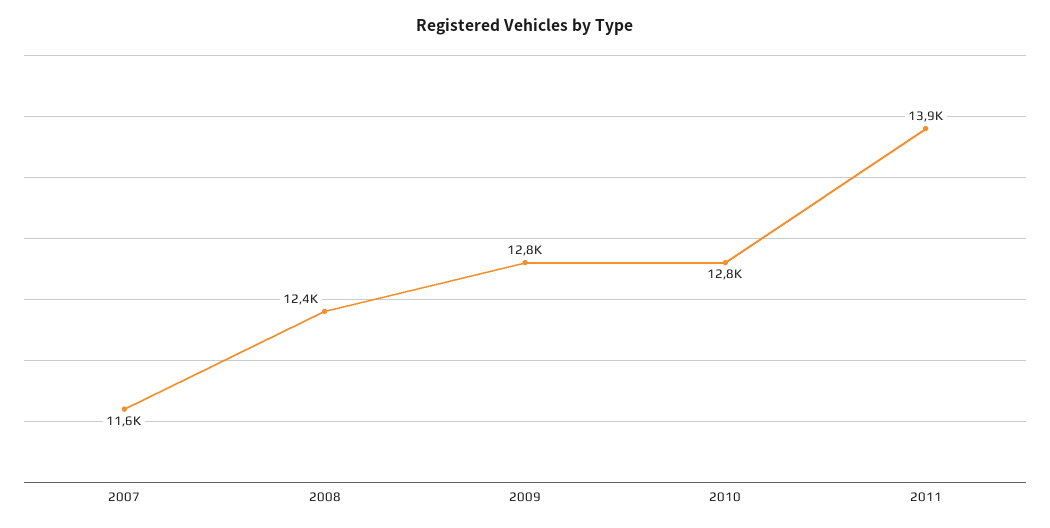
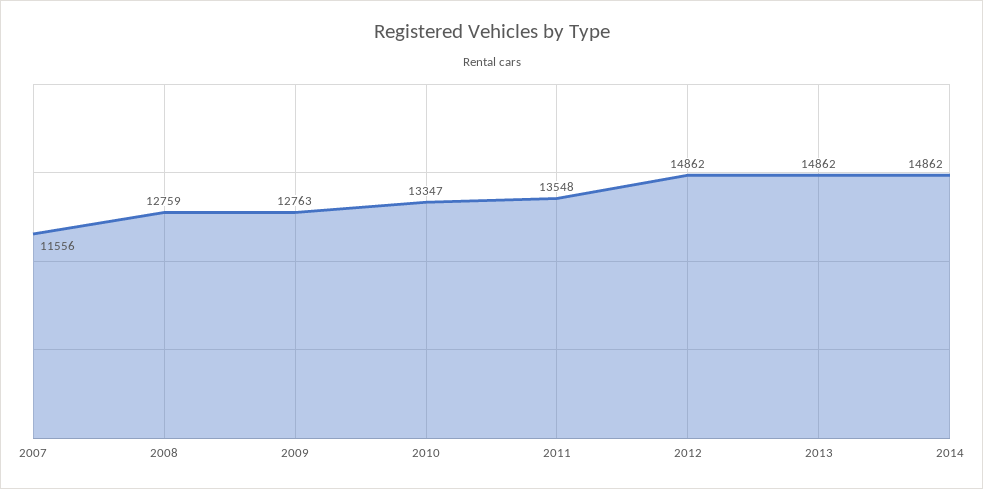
2008: 12400 -> 12759
2010: 12800 -> 13347
2011: 13900 -> 13548
2012: none -> 14862
2013: none -> 14862
2014: none -> 14862

